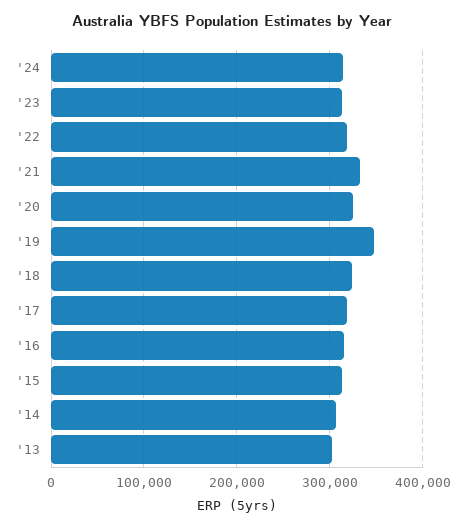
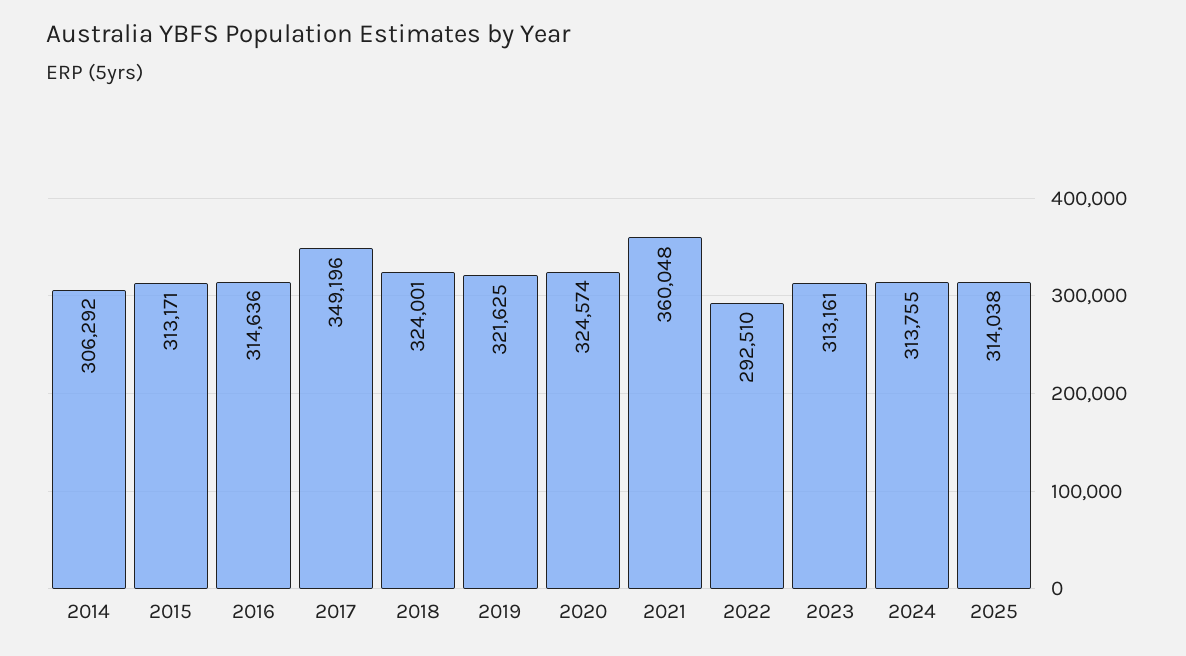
'22: 320000 -> 292510
'21: 330000 -> 360048
'19: 350000 -> 321625
'17: 320000 -> 349196
'13: 300000 -> none
2025: none -> 314038

